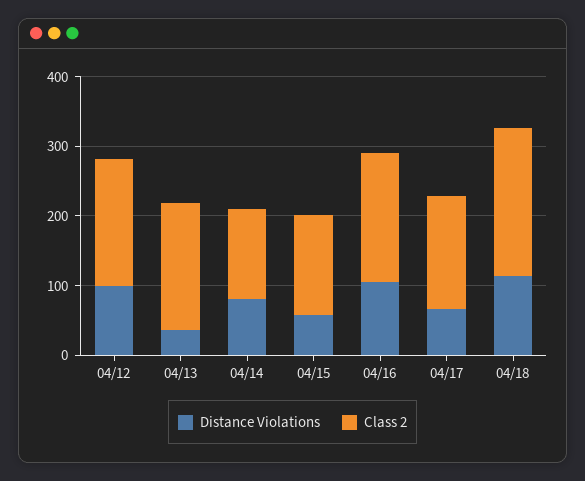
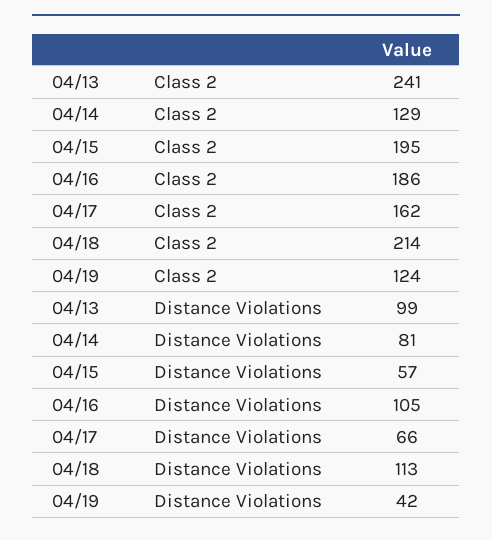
Distance Violations, 04/12: 100 -> none
Class 2, 04/12: 180 -> none
Distance Violations, 04/13: 40 -> 99
Class 2, 04/13: 180 -> 241
Class 2, 04/15: 140 -> 195
Class 2, 04/19: none -> 124
Distance Violations, 04/19: none -> 42

